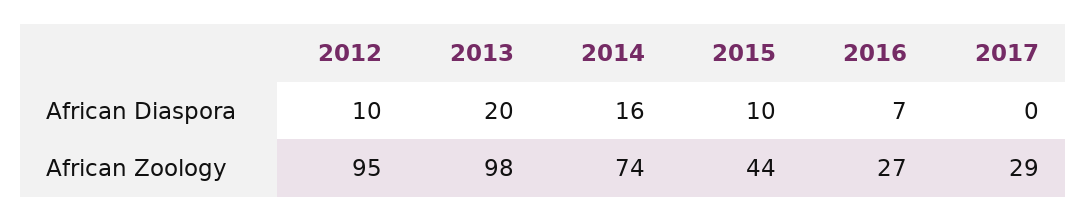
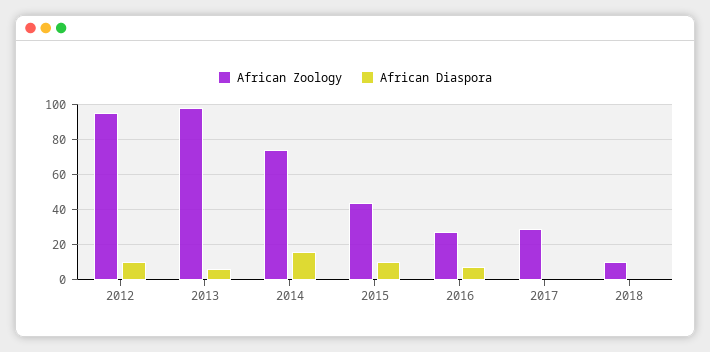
African Diaspora, 2013: 20 -> 5
African Zoology, 2018: none -> 10
African Diaspora, 2018: none -> 0

